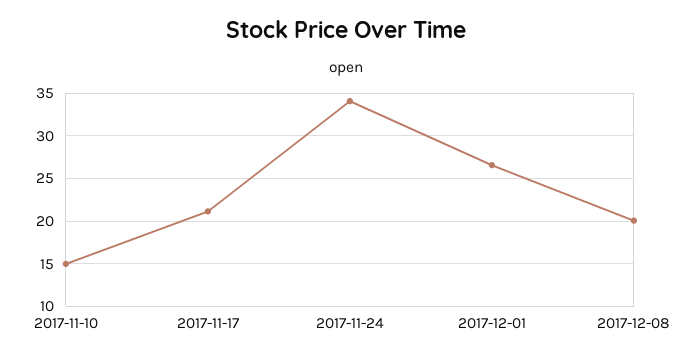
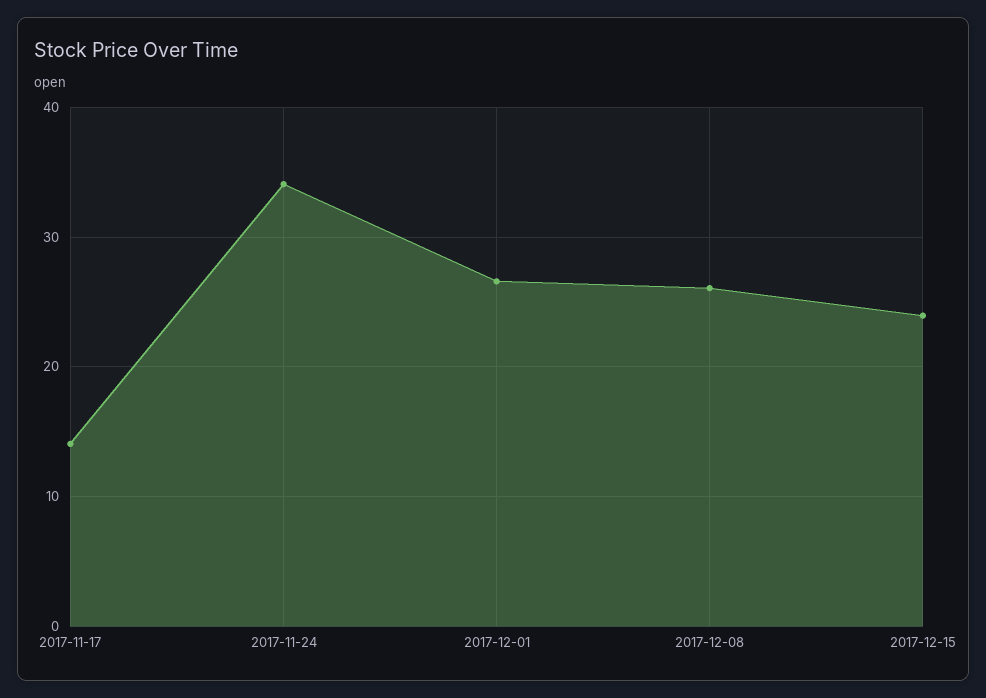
2017-11-10: 15 -> none
2017-11-17: 21 -> 14
2017-12-08: 20 -> 26
2017-12-15: none -> 24

